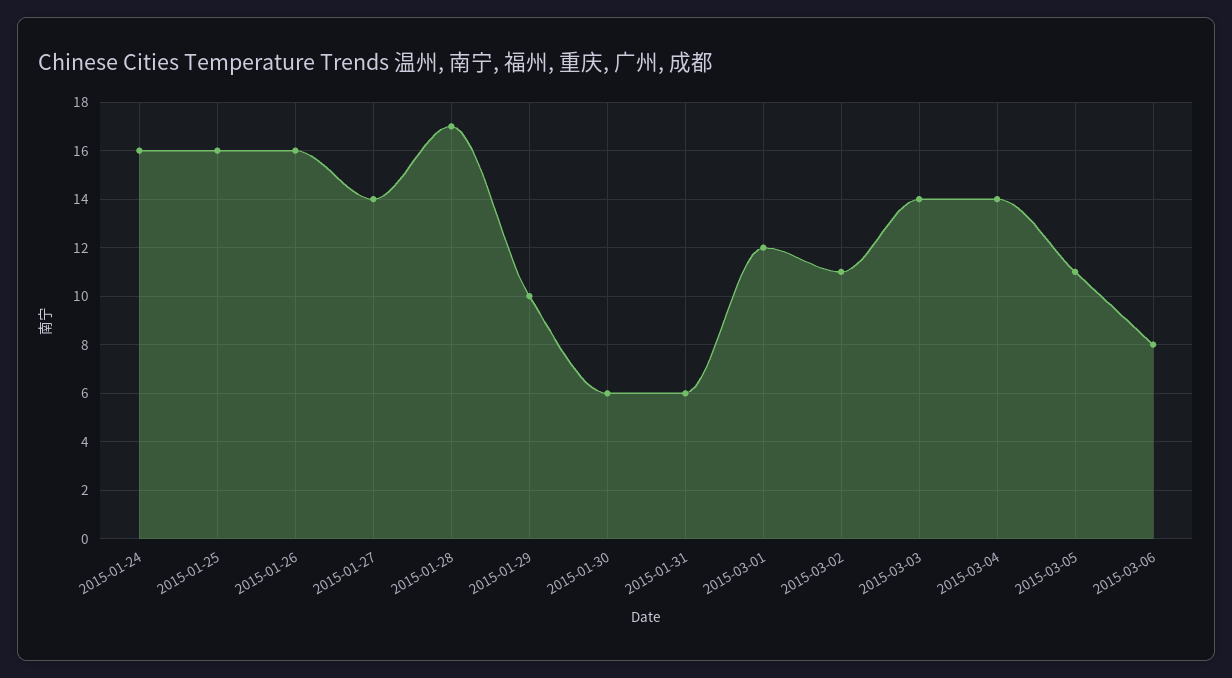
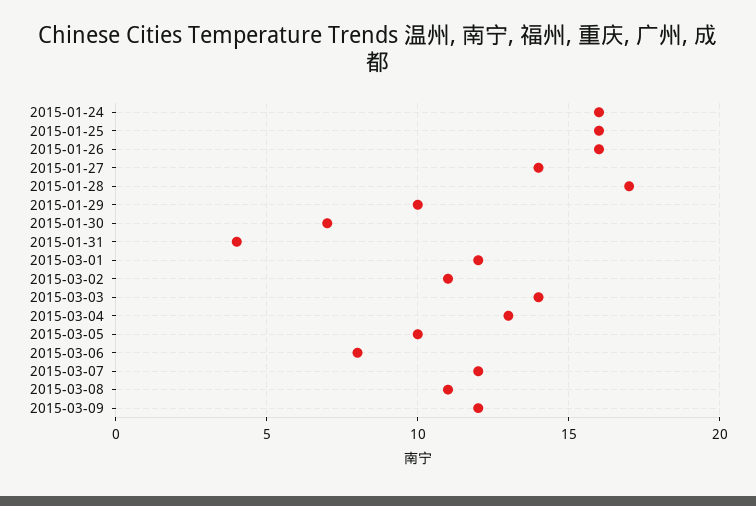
2015-01-30: 6 -> 7
2015-01-31: 6 -> 4
2015-03-04: 14 -> 13
2015-03-05: 11 -> 10
2015-03-07: none -> 12
2015-03-08: none -> 11
2015-03-09: none -> 12

